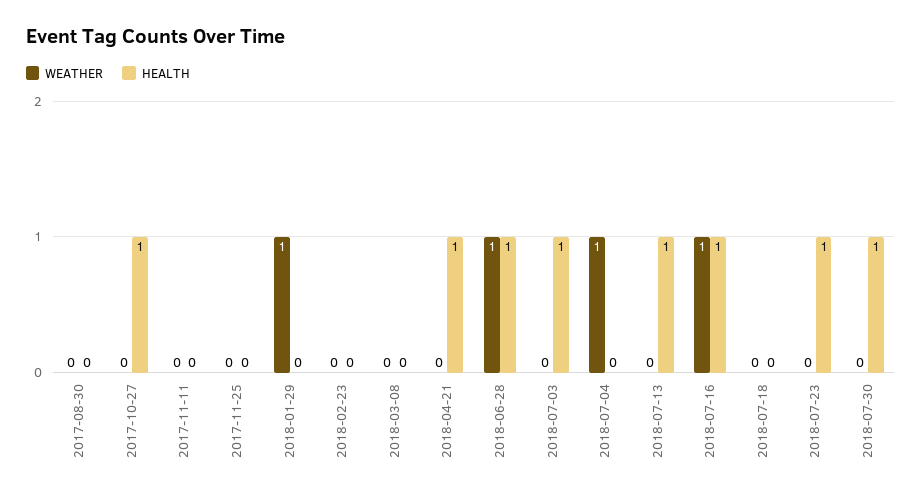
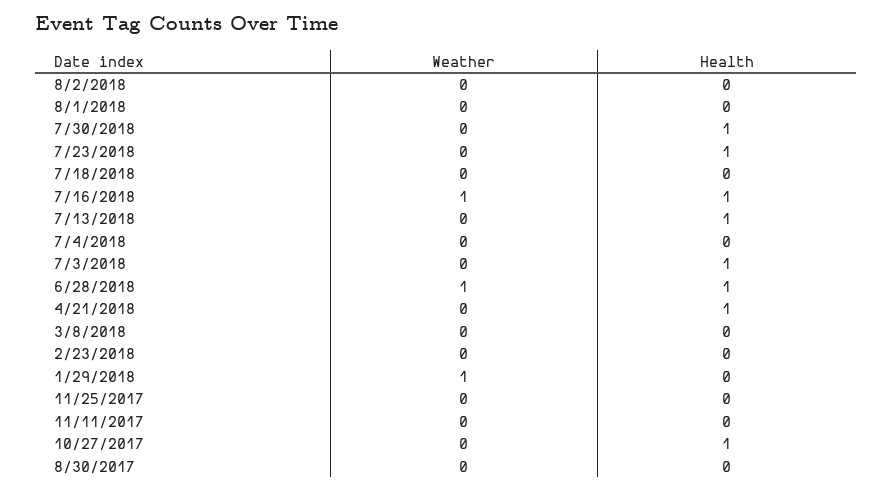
WEATHER, 2018-07-04: 1 -> 0
WEATHER, 8/2/2018: none -> 0
HEALTH, 8/2/2018: none -> 0
WEATHER, 8/1/2018: none -> 0
HEALTH, 8/1/2018: none -> 0

